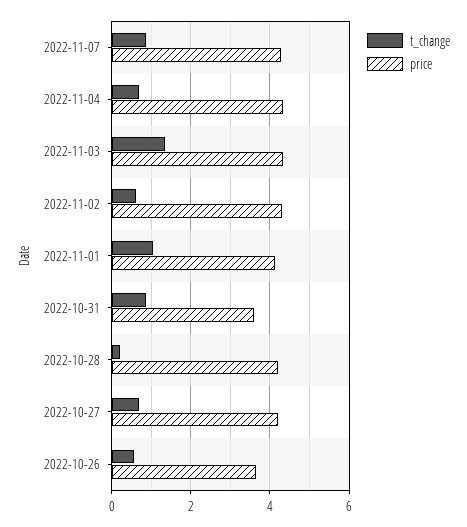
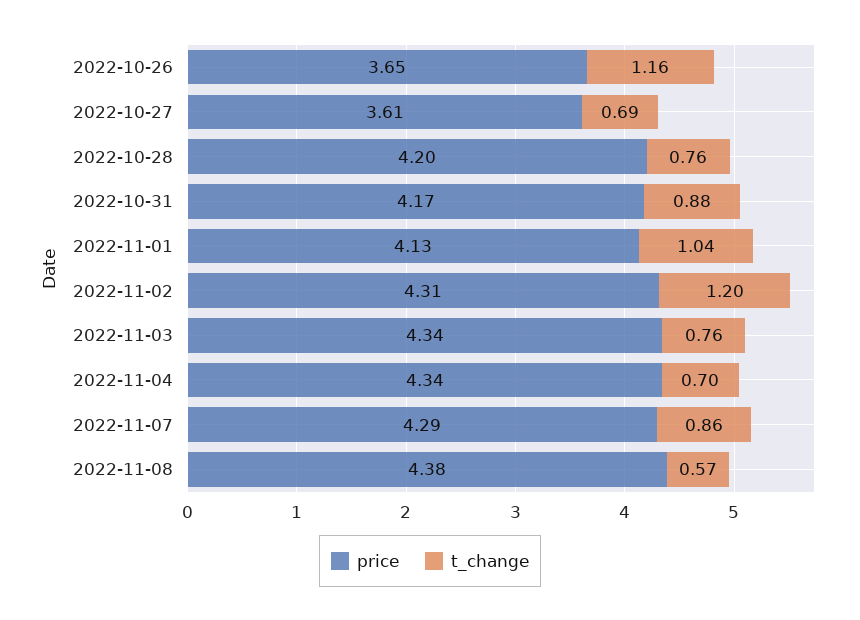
t_change, 2022-11-03: 1.4 -> 0.76
t_change, 2022-11-02: 0.6 -> 1.2
price, 2022-10-31: 3.6 -> 4.17
t_change, 2022-10-28: 0.2 -> 0.76
price, 2022-10-27: 4.2 -> 3.61
t_change, 2022-10-26: 0.6 -> 1.16
price, 2022-11-08: none -> 4.38
t_change, 2022-11-08: none -> 0.57

